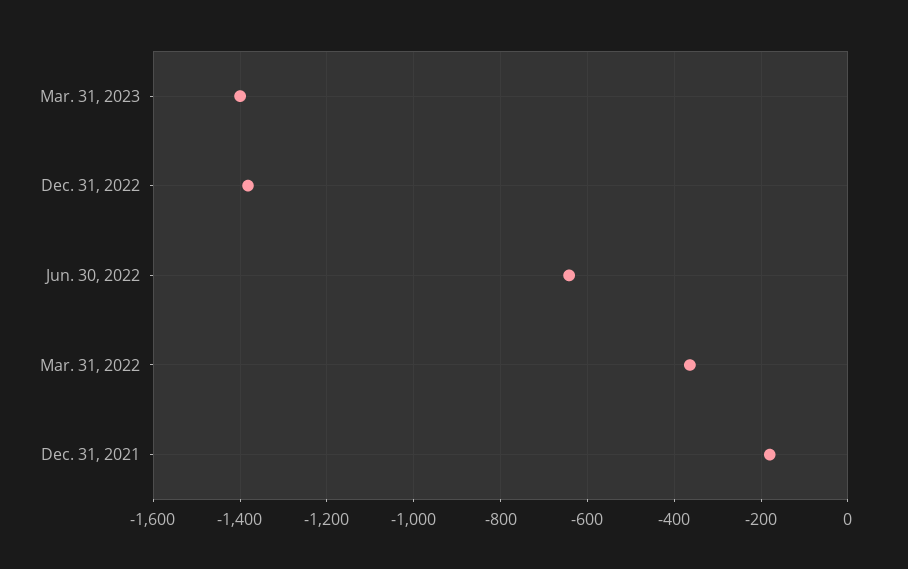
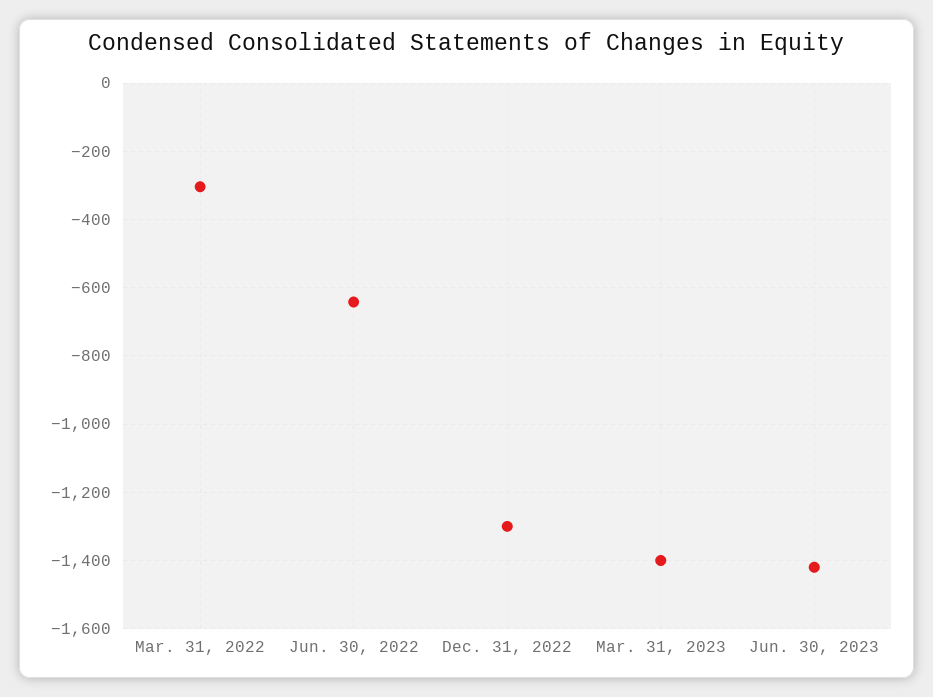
Dec. 31, 2022: -1380 -> -1300
Mar. 31, 2022: -360 -> -300
Dec. 31, 2021: -180 -> none
Jun. 30, 2023: none -> -1420

